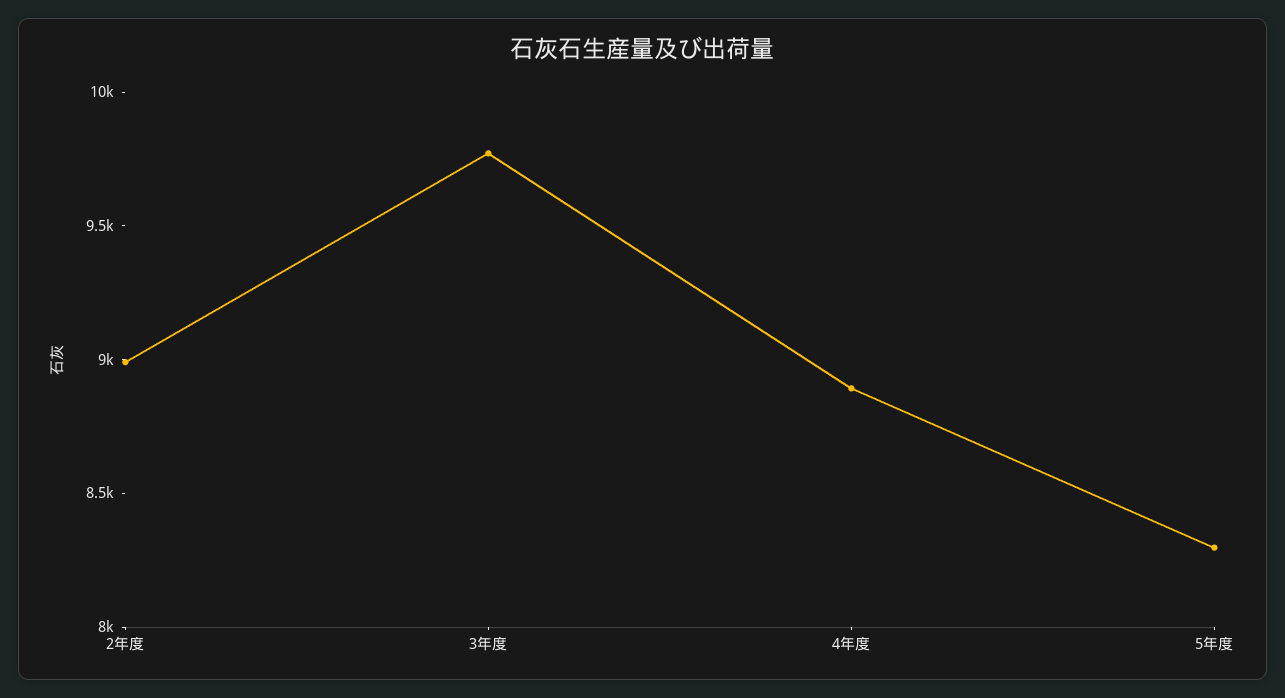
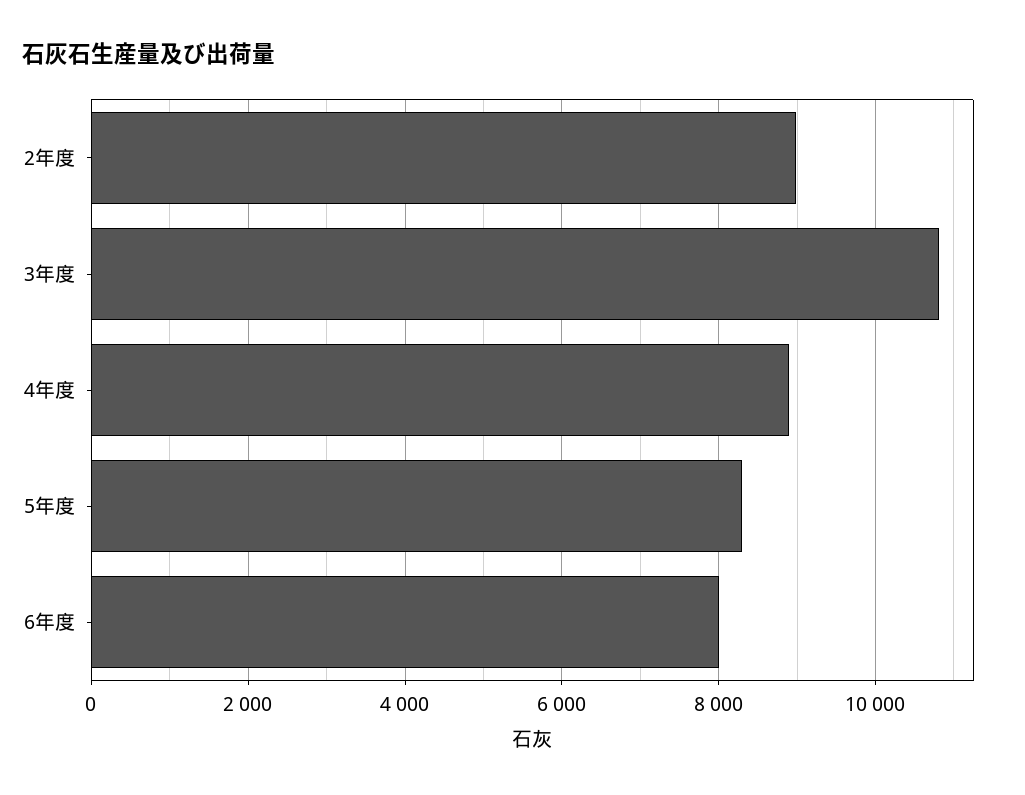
3年度: 9800 -> 10800
6年度: none -> 8000

